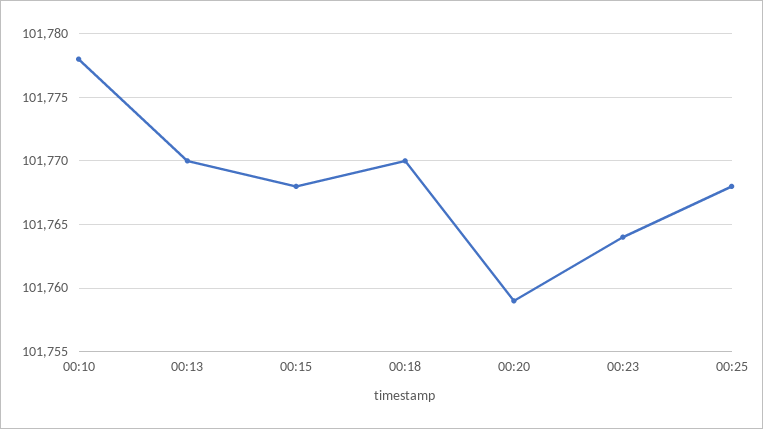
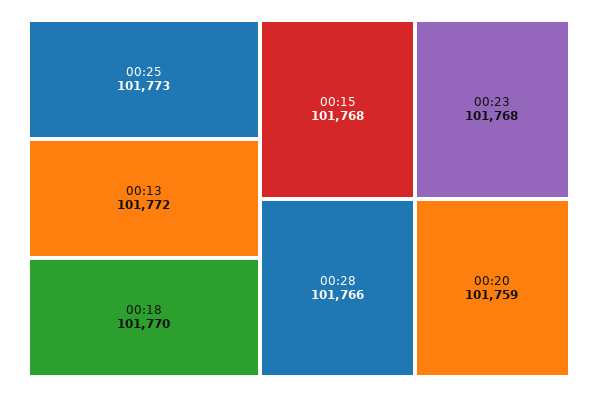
00:10: 101778 -> none
00:13: 101770 -> 101772
00:23: 101764 -> 101768
00:25: 101768 -> 101773
00:28: none -> 101766

